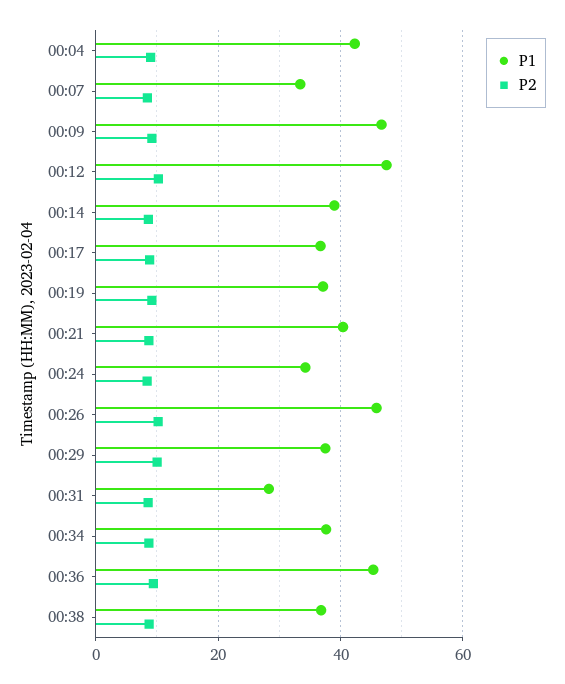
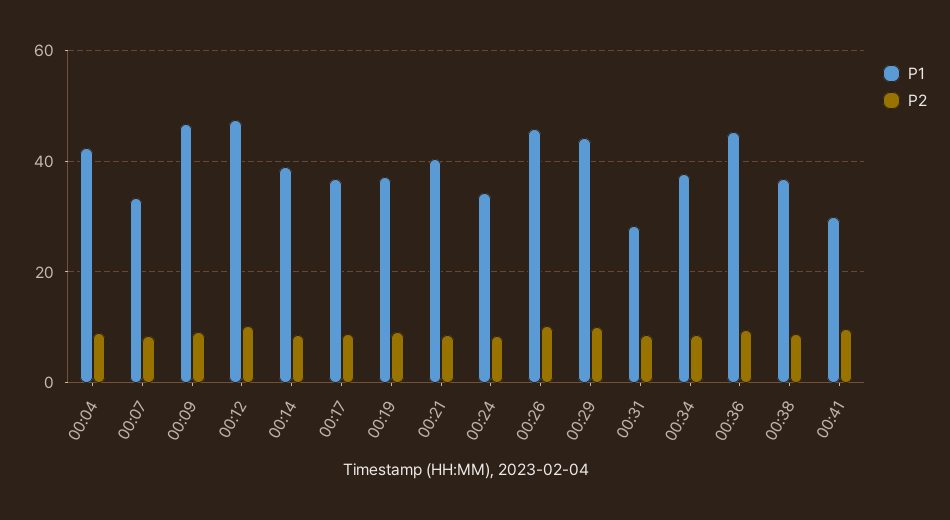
P1, 00:29: 38 -> 44
P1, 00:41: none -> 30
P2, 00:41: none -> 10

